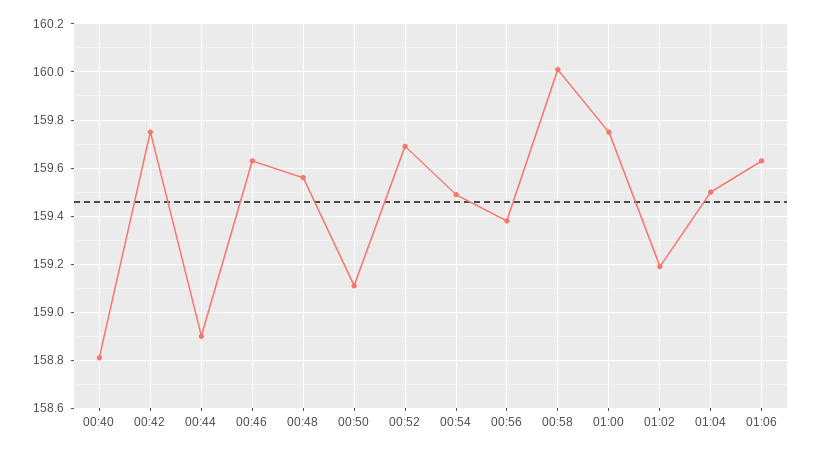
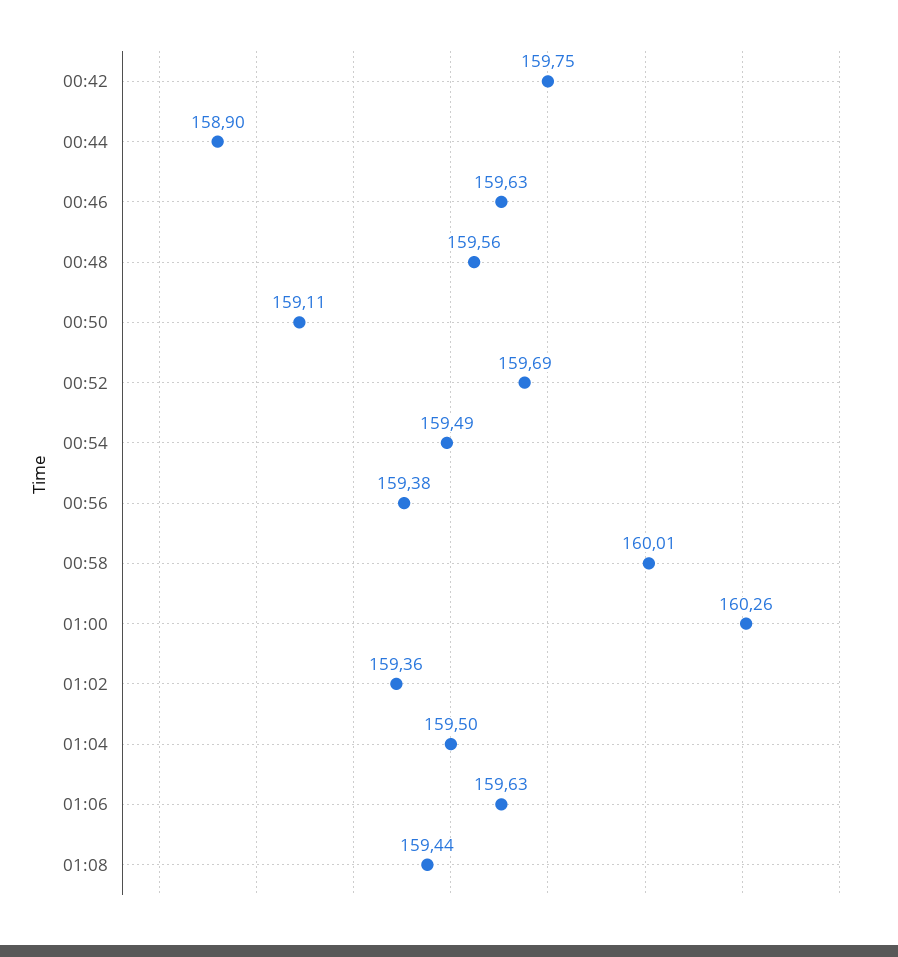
00:40: 158.8 -> none
01:00: 159.75 -> 160.26
01:02: 159.2 -> 159.36
01:08: none -> 159.44

